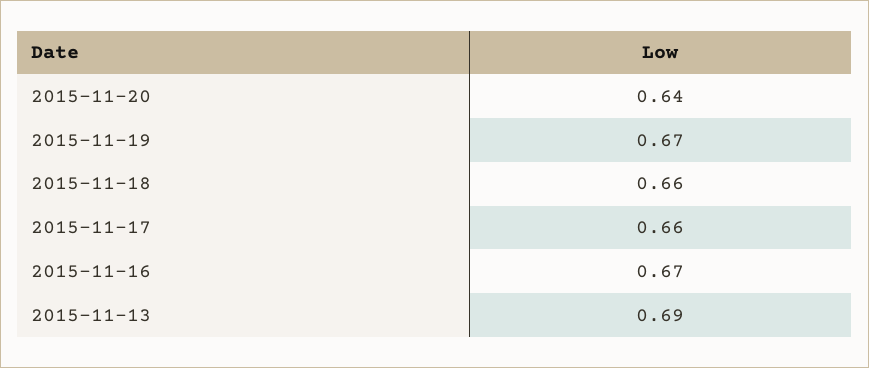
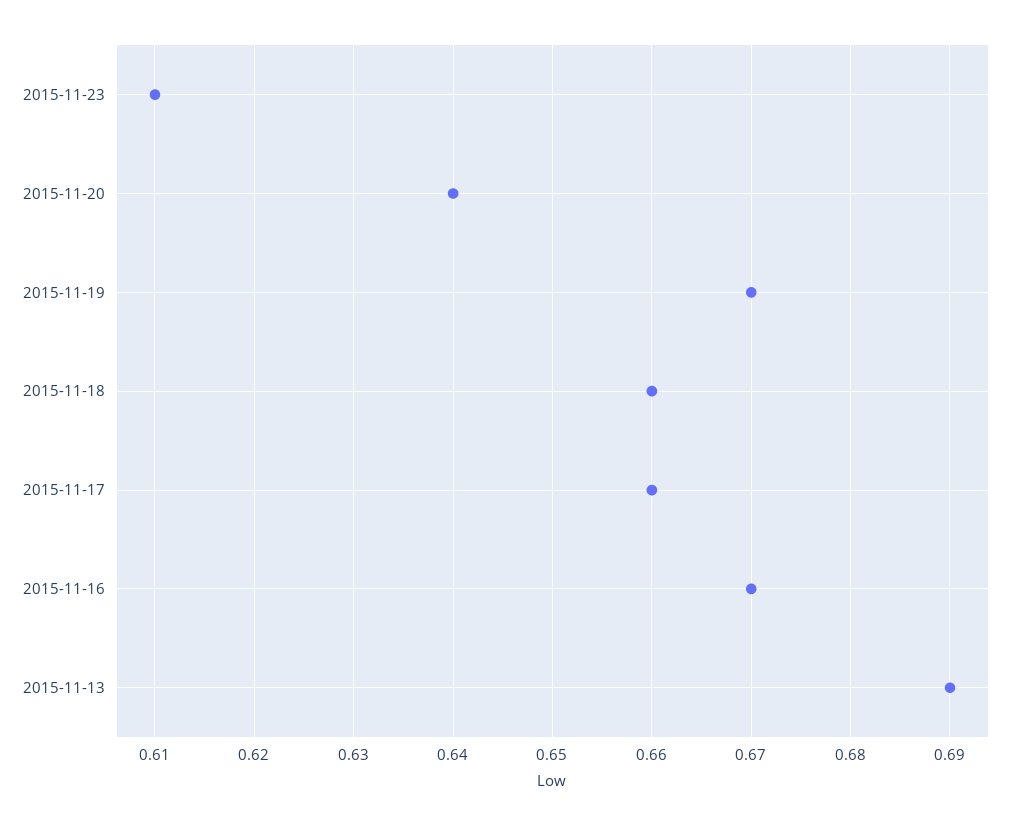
2015-11-23: none -> 0.61

